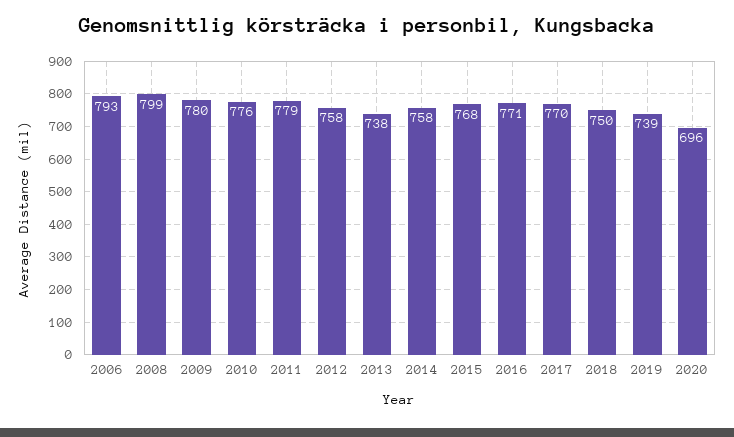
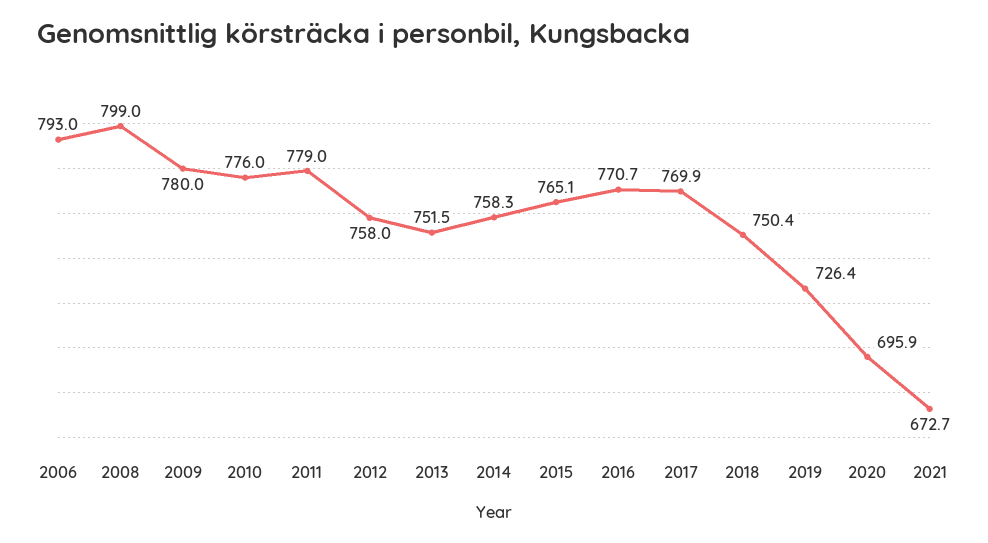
2013: 738 -> 751.5
2015: 768 -> 765.1
2019: 739 -> 726.4
2021: none -> 672.7

